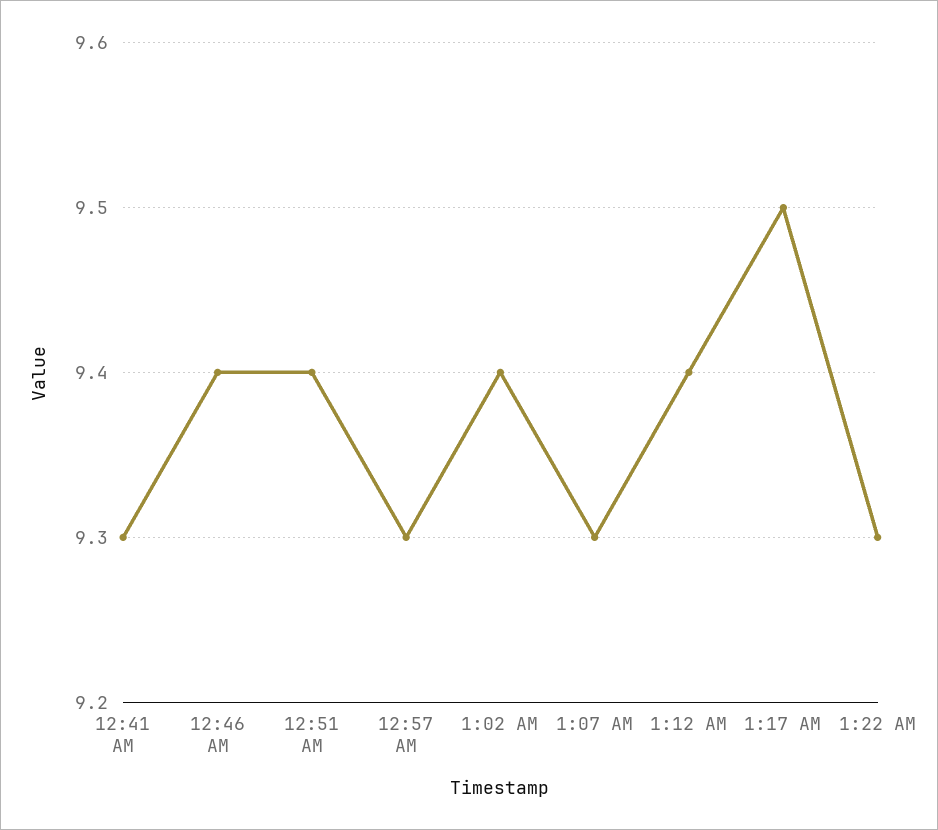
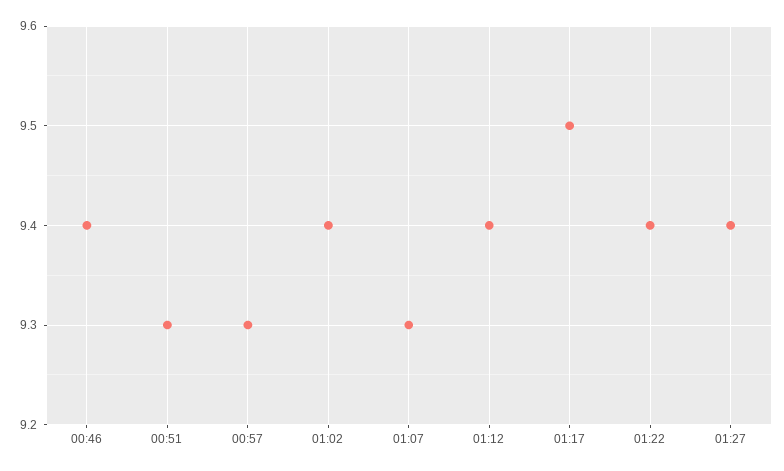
12:41 AM: 9.3 -> none
12:51 AM: 9.4 -> 9.3
1:22 AM: 9.3 -> 9.4
01:27: none -> 9.4

